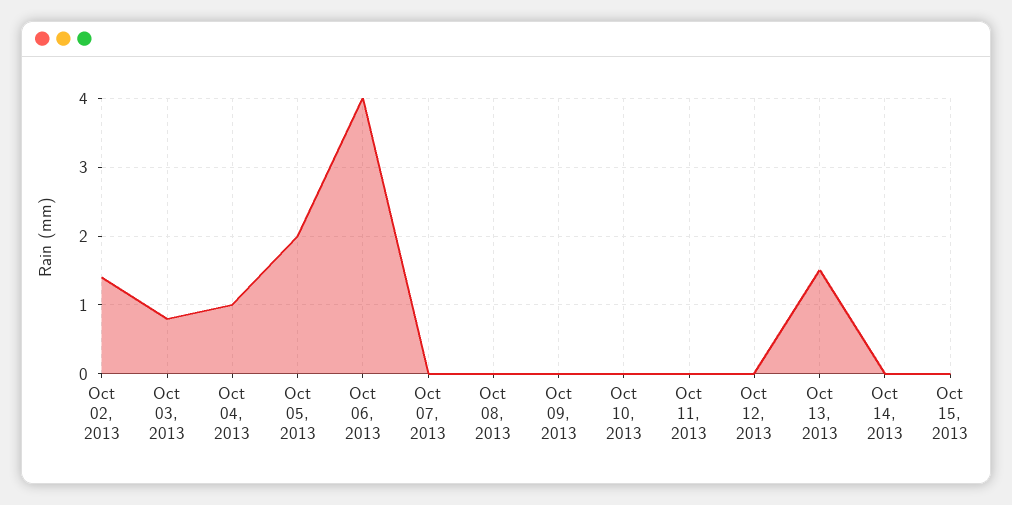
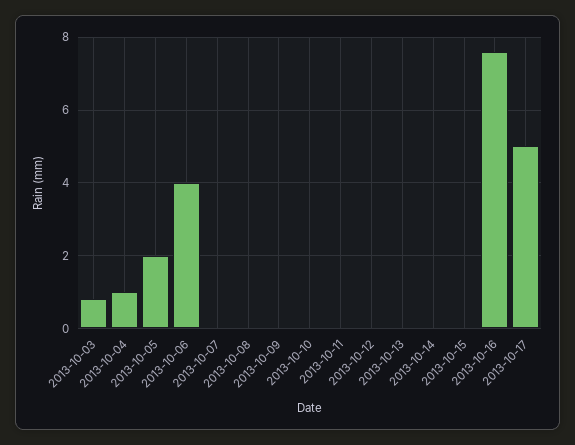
Oct 02, 2013: 1.4 -> none
Oct 13, 2013: 1.5 -> 0
2013-10-16: none -> 7.5
2013-10-17: none -> 5

